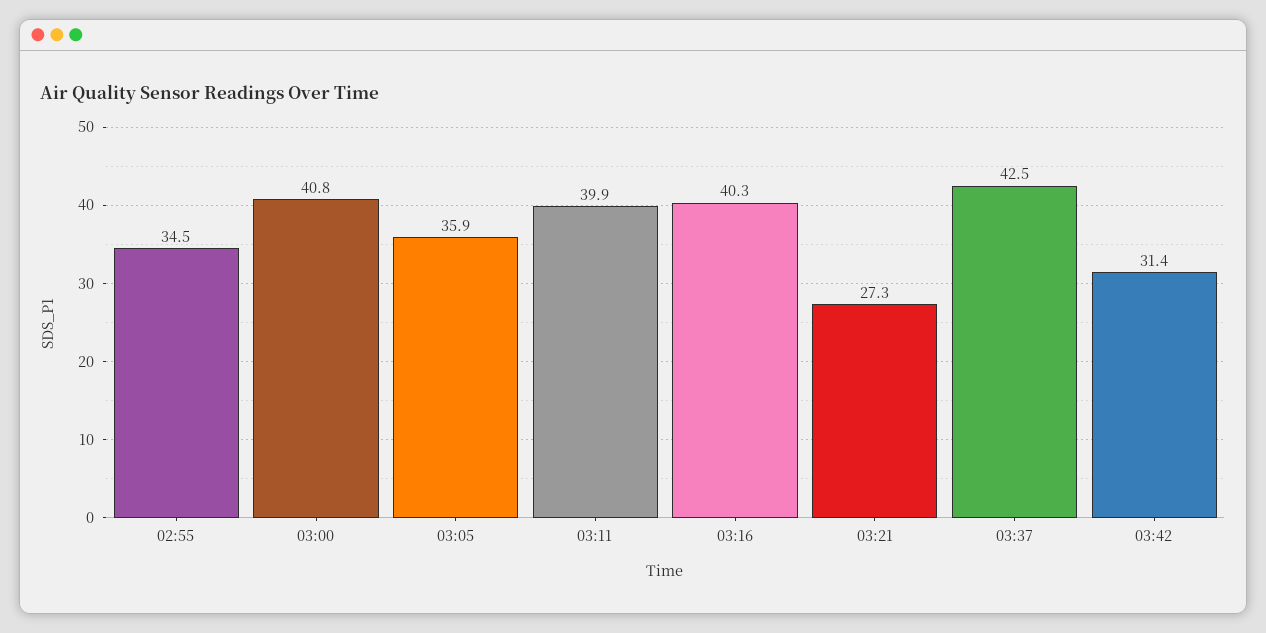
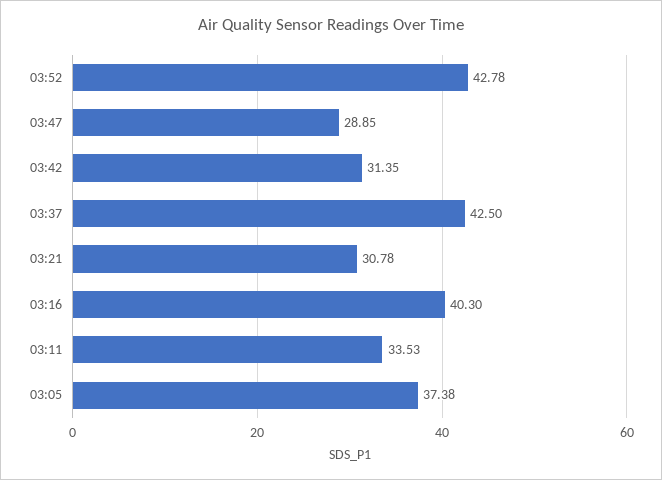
02:55: 34.5 -> none
03:00: 40.8 -> none
03:05: 35.9 -> 37.38
03:11: 39.9 -> 33.53
03:21: 27.3 -> 30.78
03:52: none -> 42.78
03:47: none -> 28.85

